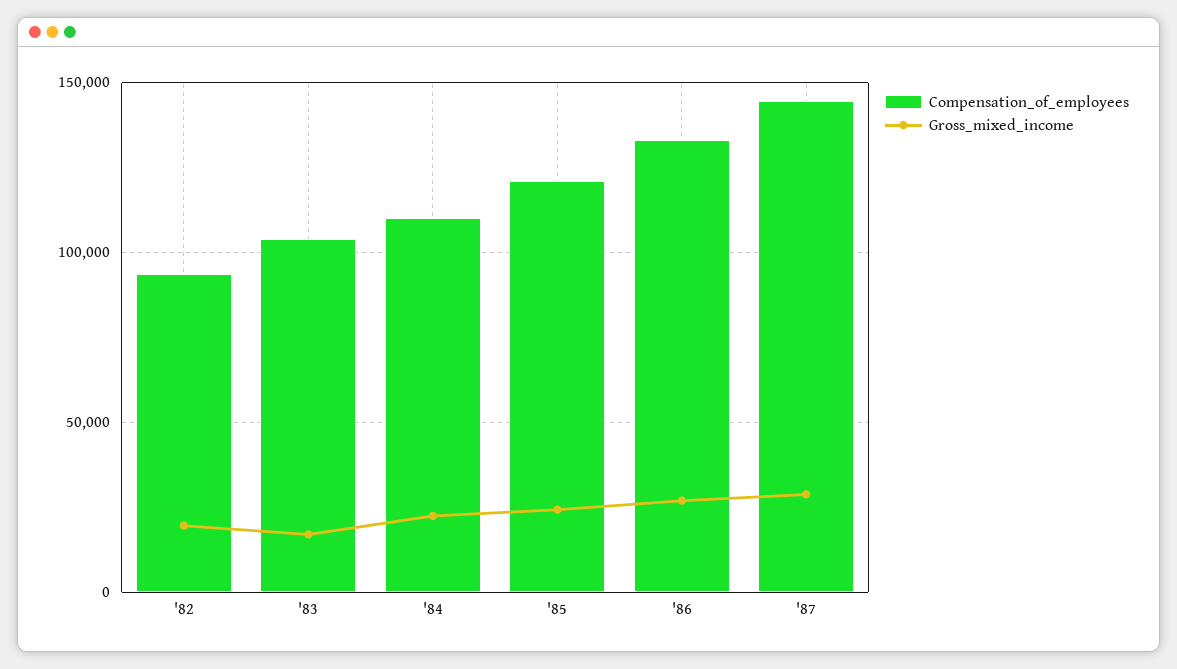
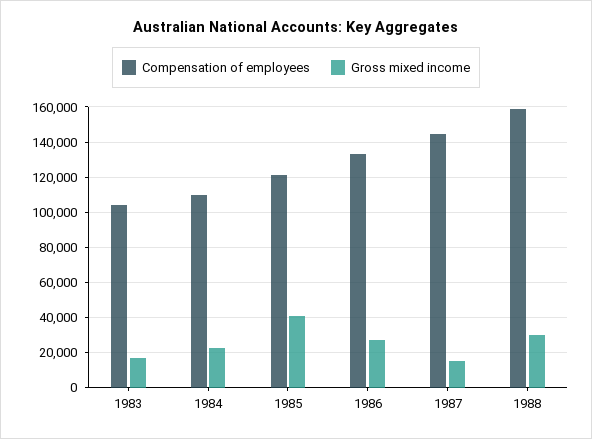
Compensation_of_employees, '82: 95000 -> none
Gross_mixed_income, '82: 20000 -> none
Gross_mixed_income, '85: 25000 -> 40000
Gross_mixed_income, '87: 30000 -> 15000
Compensation_of_employees, 1988: none -> 160000
Gross_mixed_income, 1988: none -> 30000

